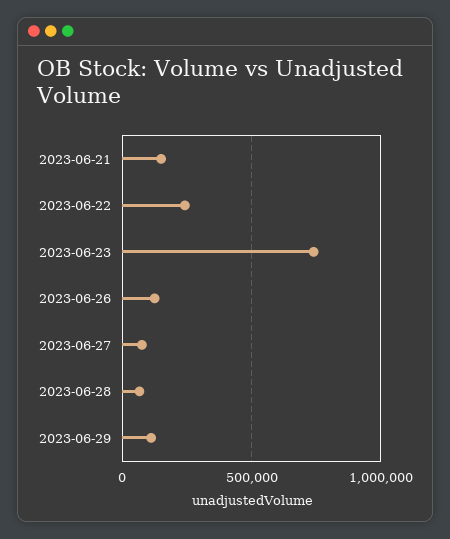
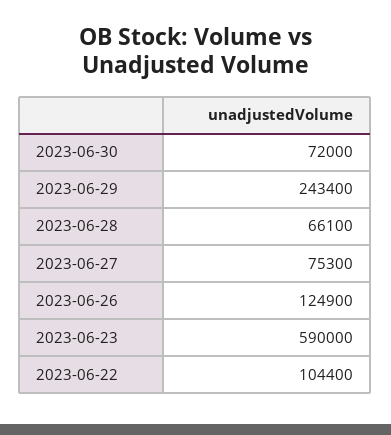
2023-06-21: 150000 -> none
2023-06-22: 250000 -> 104400
2023-06-23: 750000 -> 590000
2023-06-29: 100000 -> 243400
2023-06-30: none -> 72000

